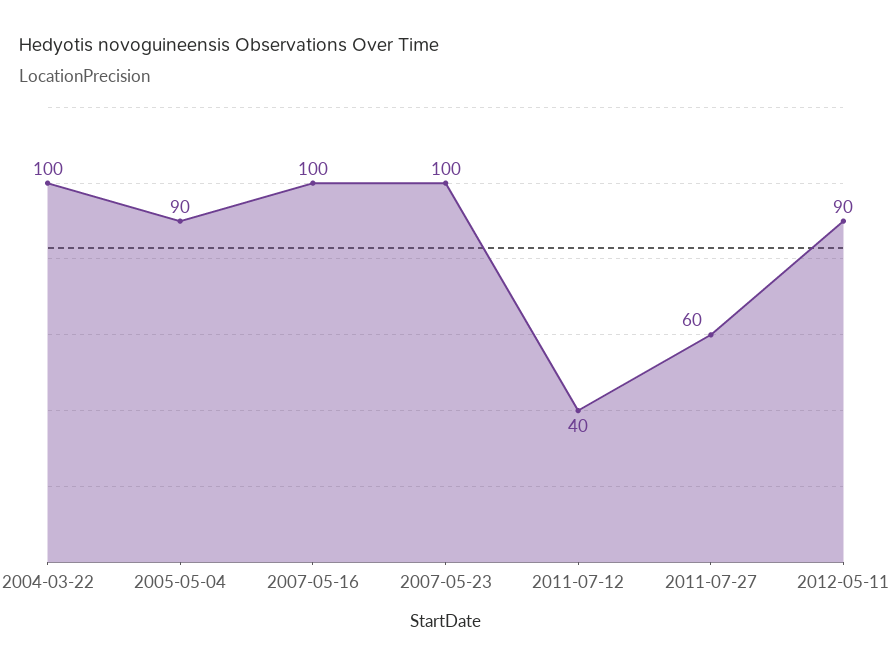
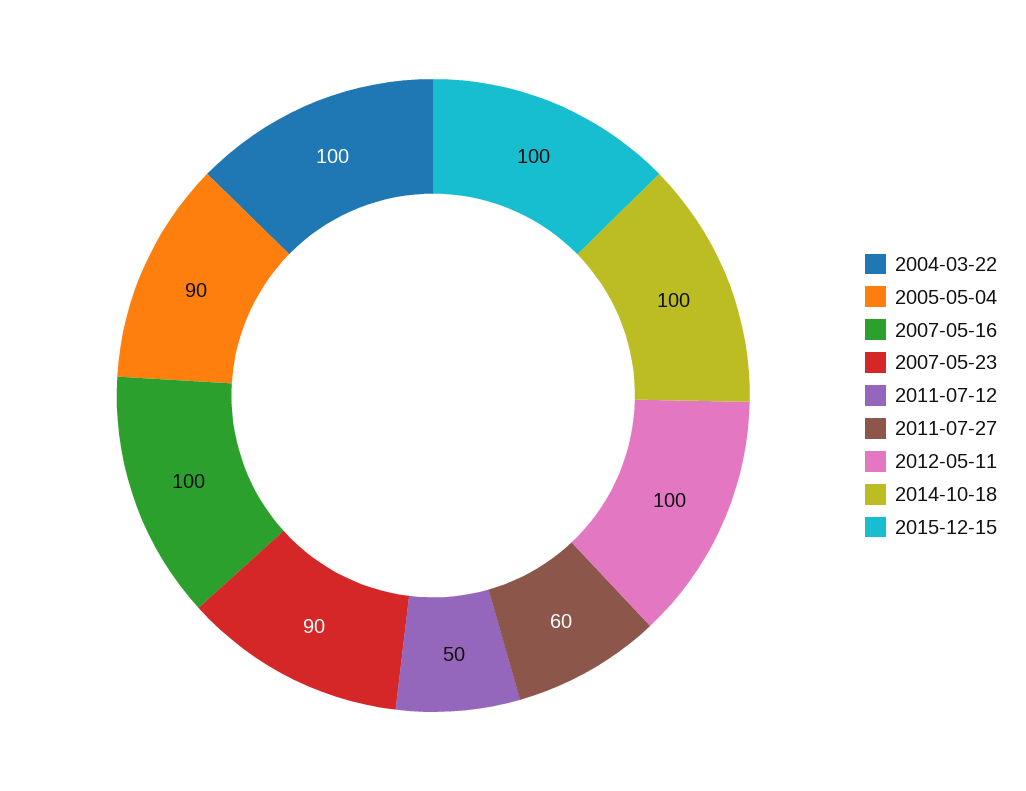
2007-05-23: 100 -> 90
2011-07-12: 40 -> 50
2012-05-11: 90 -> 100
2014-10-18: none -> 100
2015-12-15: none -> 100

